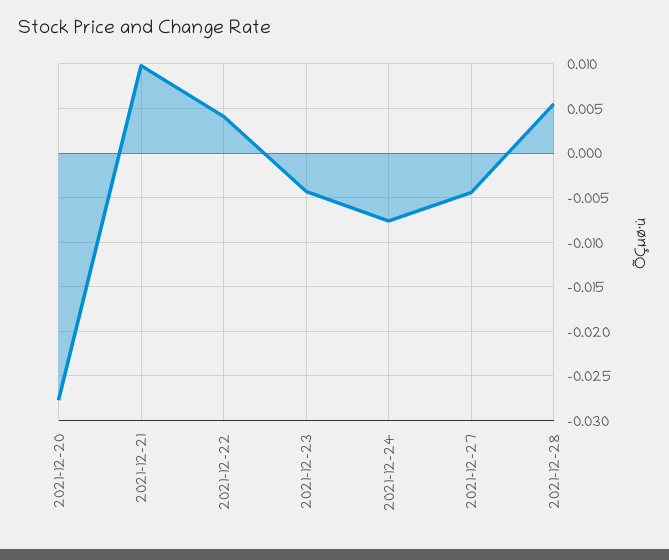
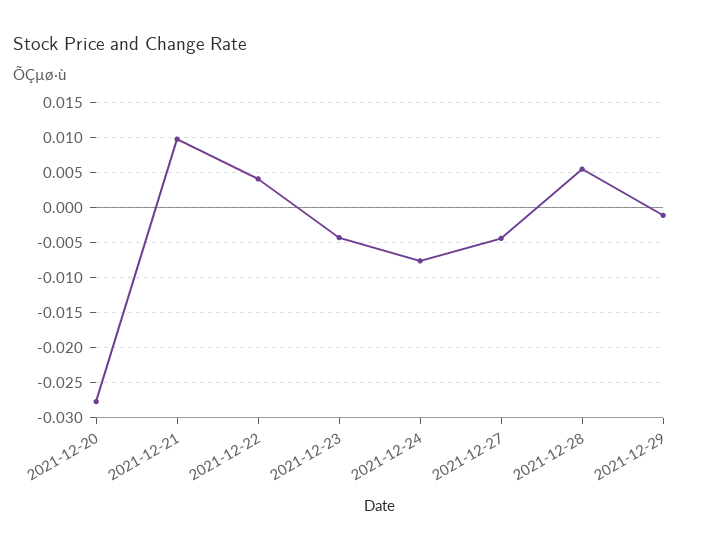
2021-12-29: none -> -0.001

